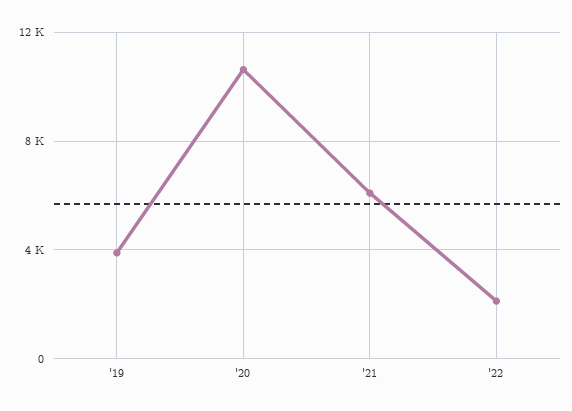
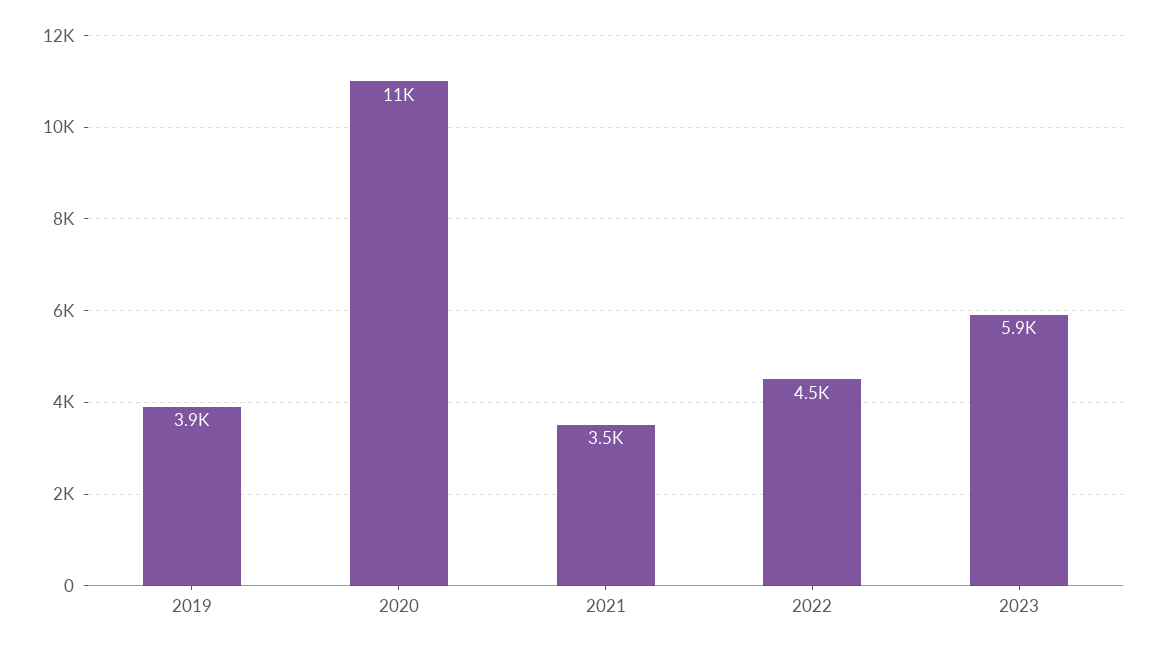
'21: 6000 -> 3500
'22: 2000 -> 4500
2023: none -> 5900

